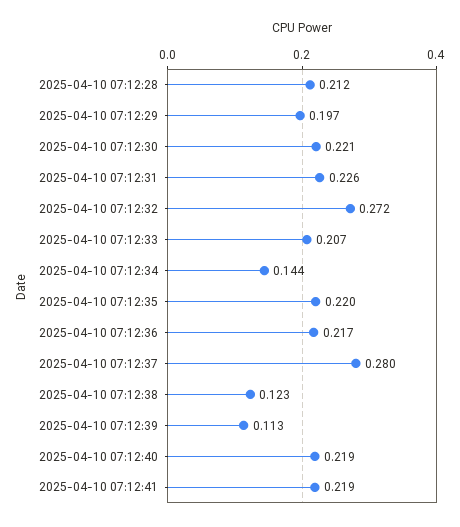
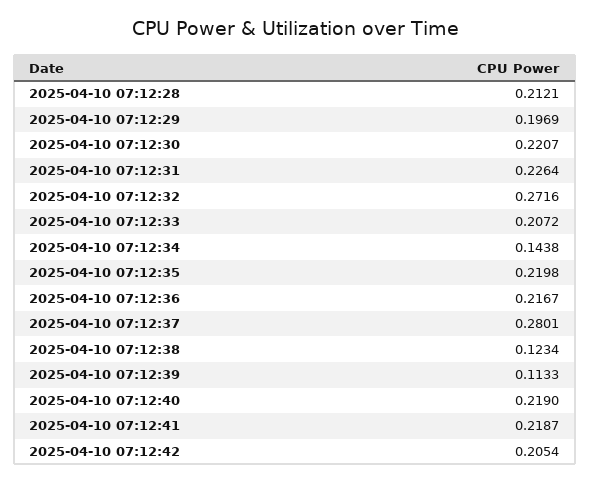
2025-04-10 07:12:42: none -> 0.2054

